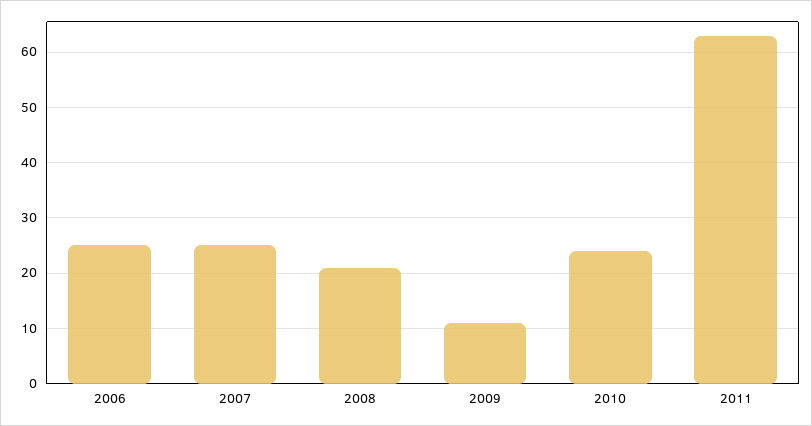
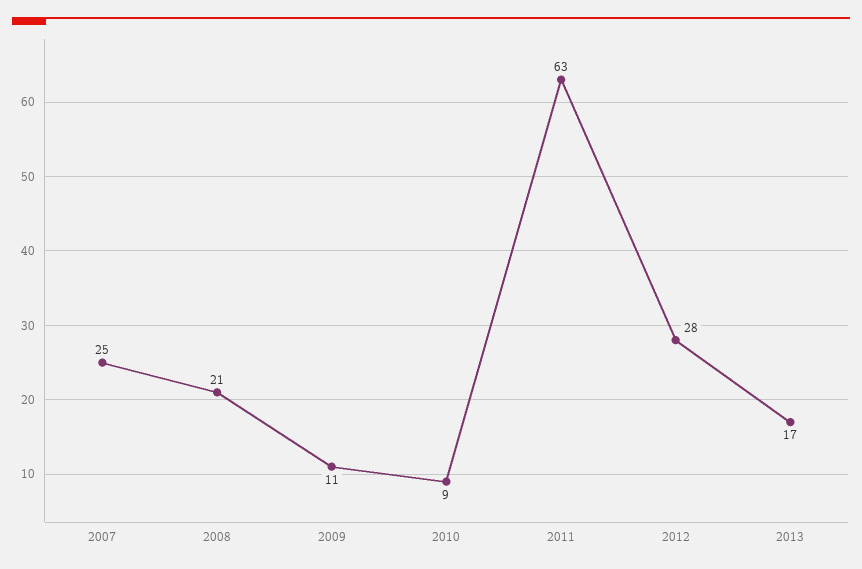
2006: 25 -> none
2010: 25 -> 9
2012: none -> 28
2013: none -> 17

